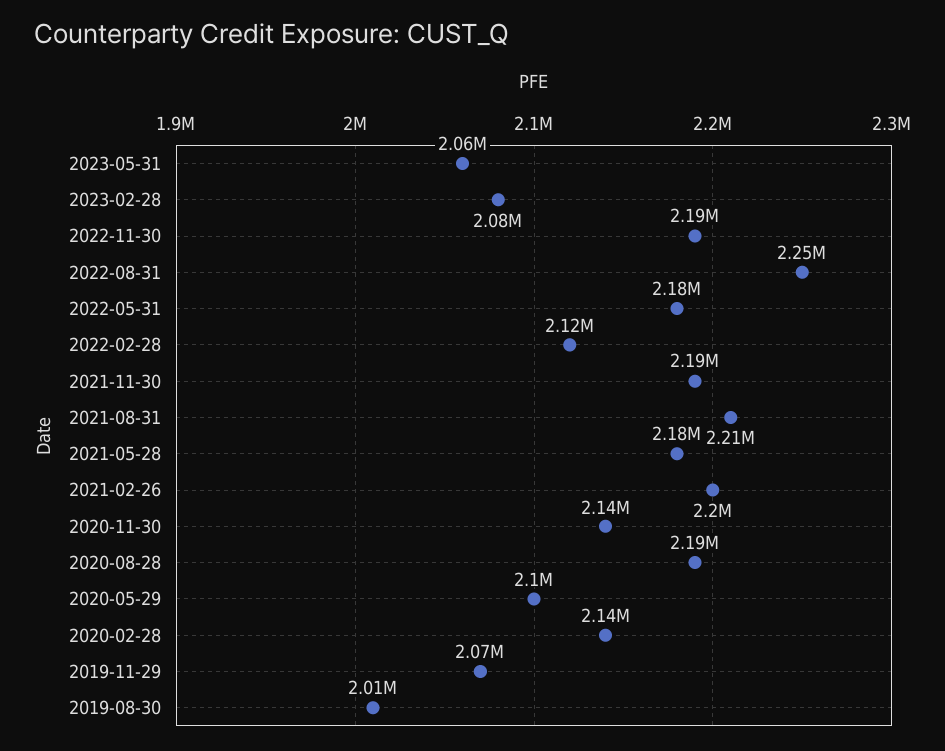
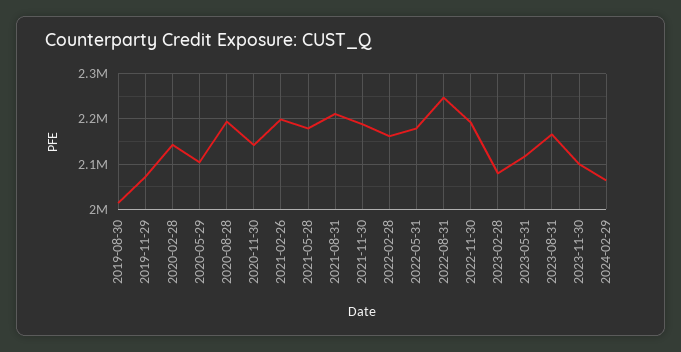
2023-05-31: 2060000 -> 2120000
2022-02-28: 2120000 -> 2160000
2023-08-31: none -> 2160000
2023-11-30: none -> 2100000
2024-02-29: none -> 2060000

